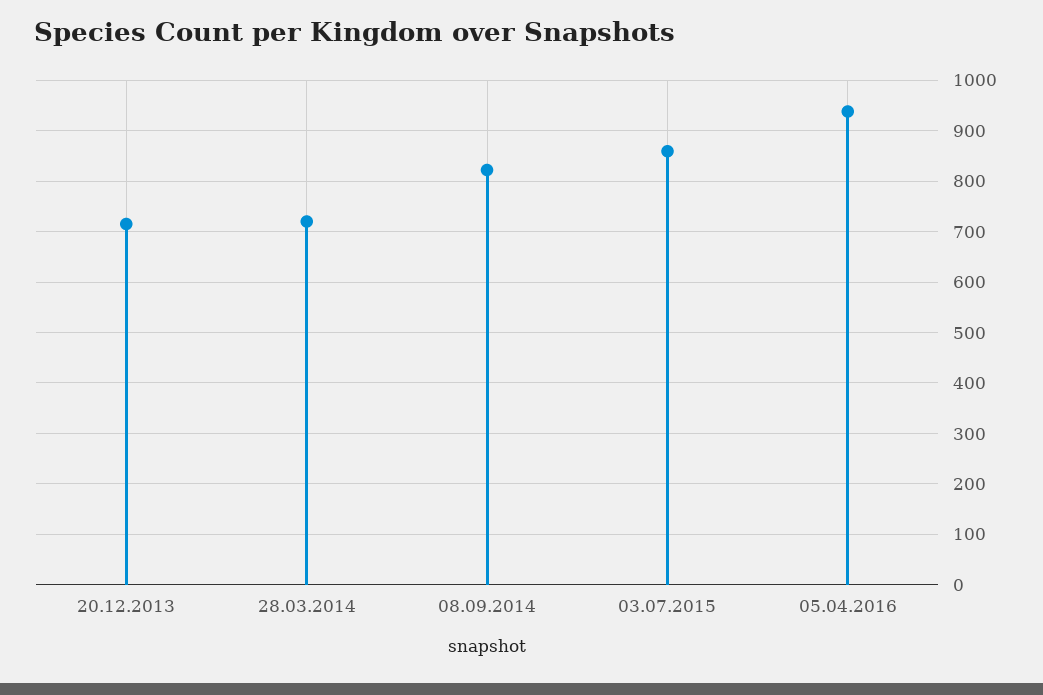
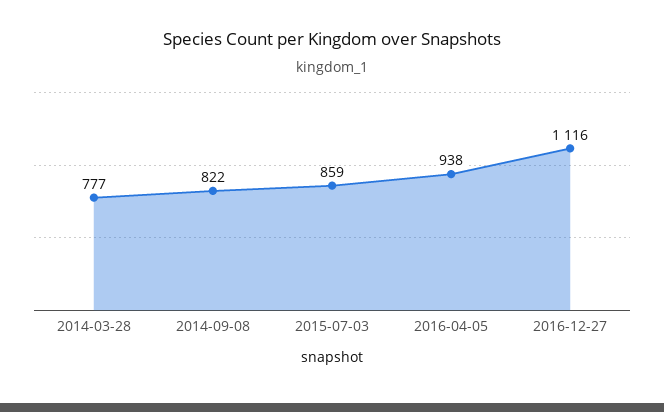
20.12.2013: 720 -> none
28.03.2014: 720 -> 777
2016-12-27: none -> 1116

